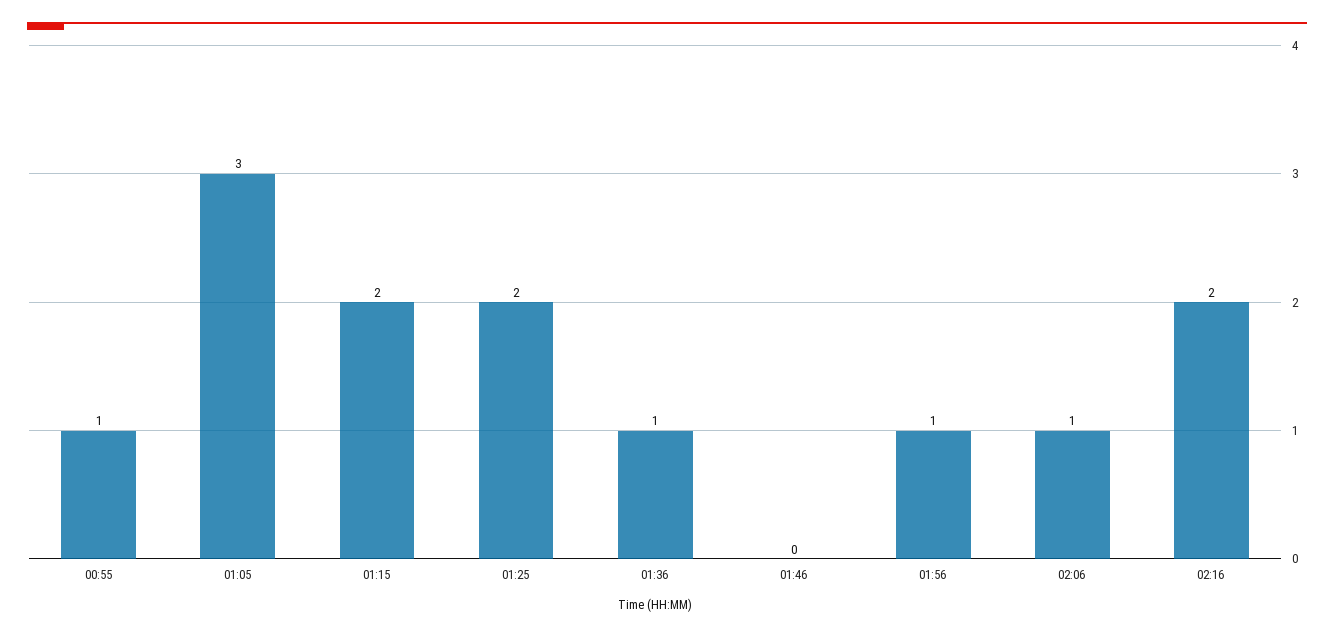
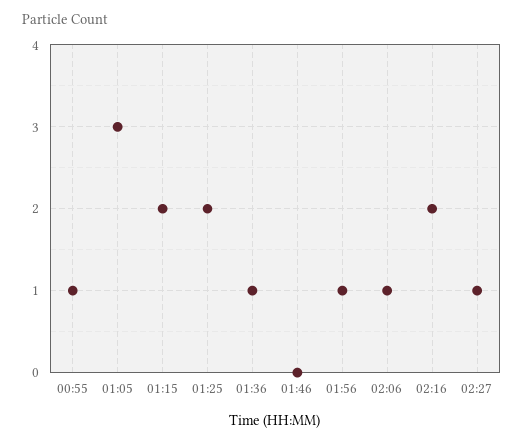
02:27: none -> 1

